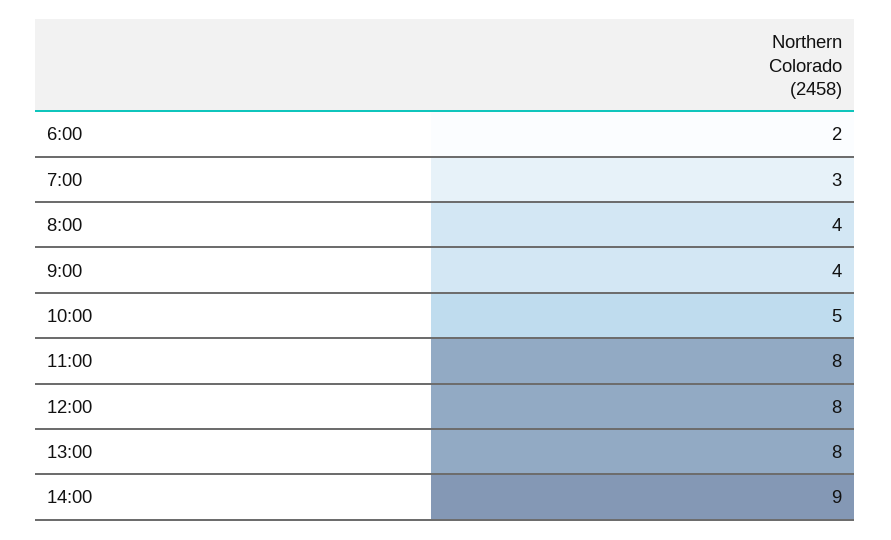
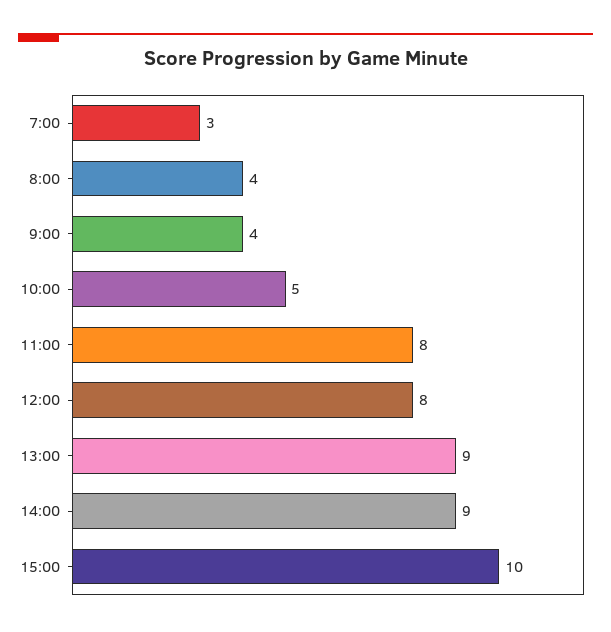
6:00: 2 -> none
13:00: 8 -> 9
15:00: none -> 10

